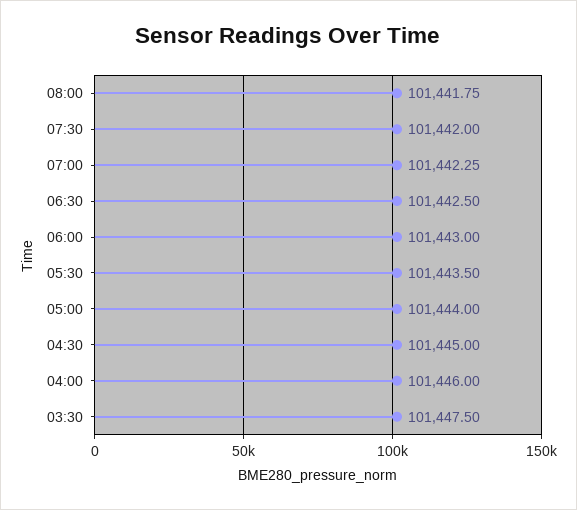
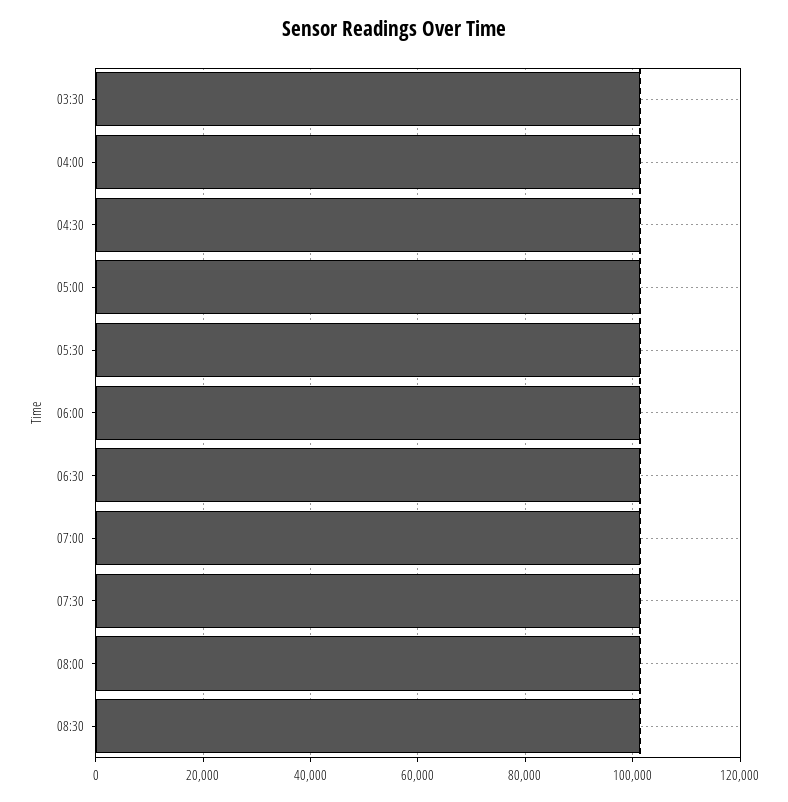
08:30: none -> 102000

